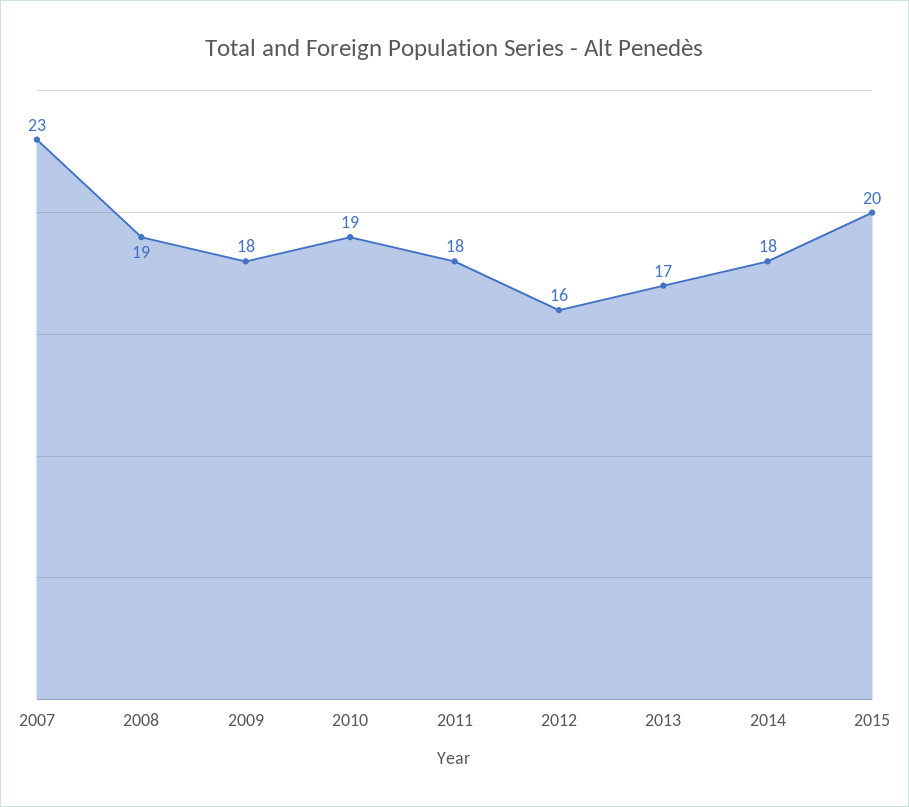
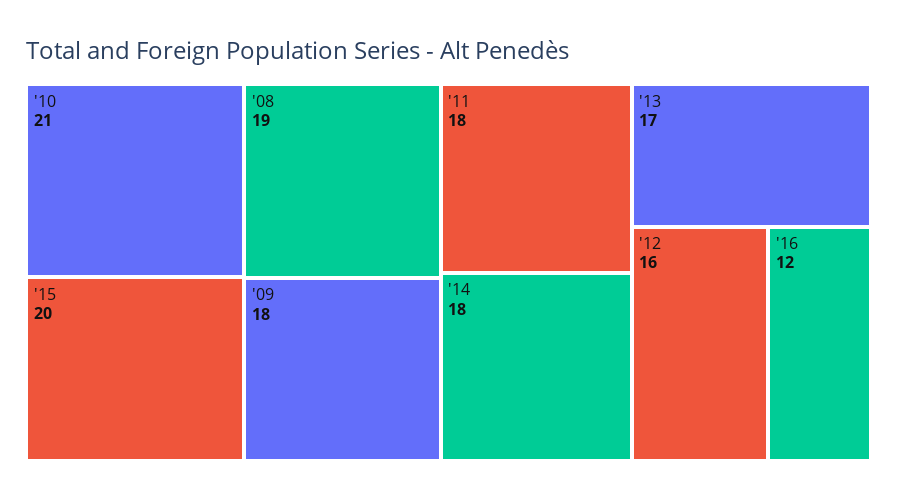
2007: 23 -> none
2010: 19 -> 21
'16: none -> 12

